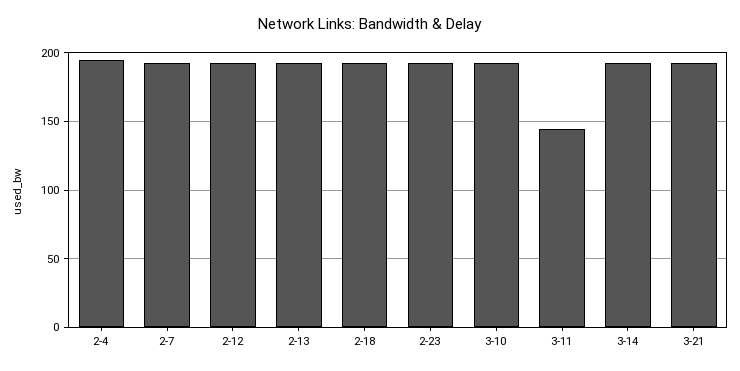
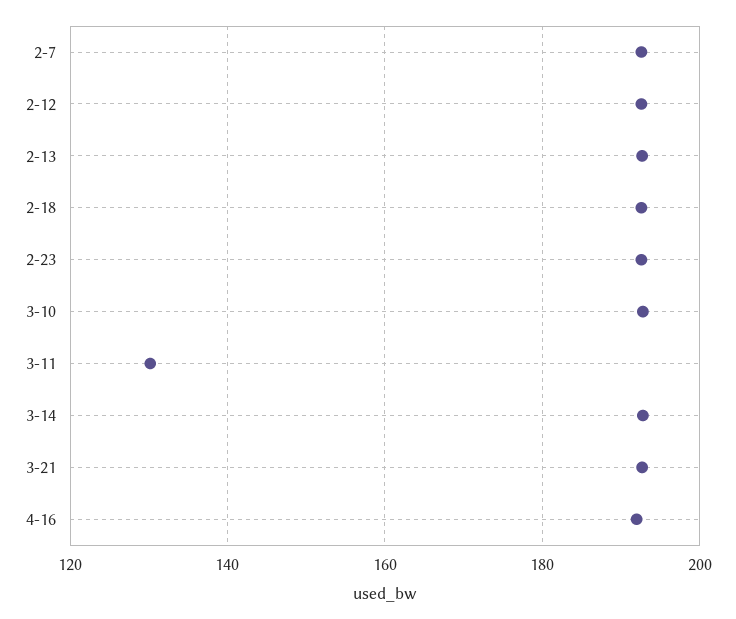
2-4: 195 -> none
3-11: 145 -> 130
4-16: none -> 192

